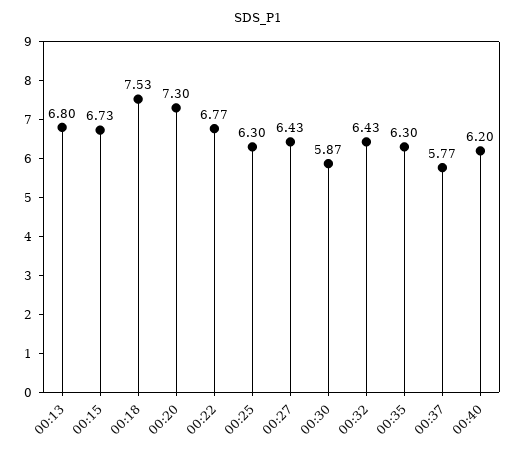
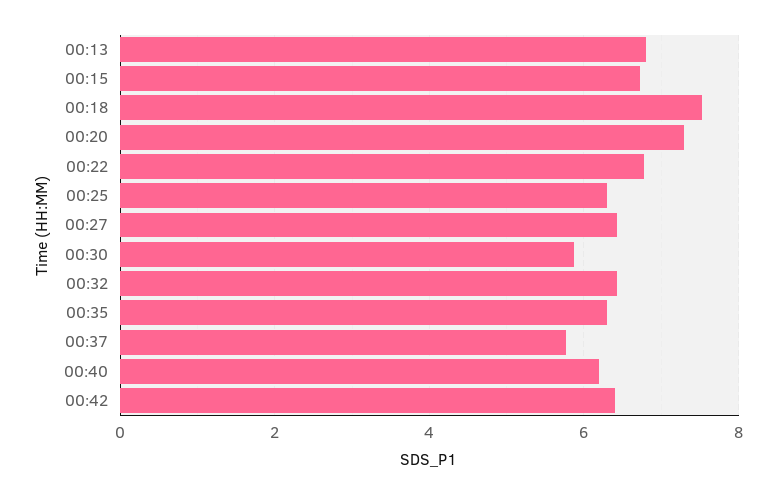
00:42: none -> 6.4

